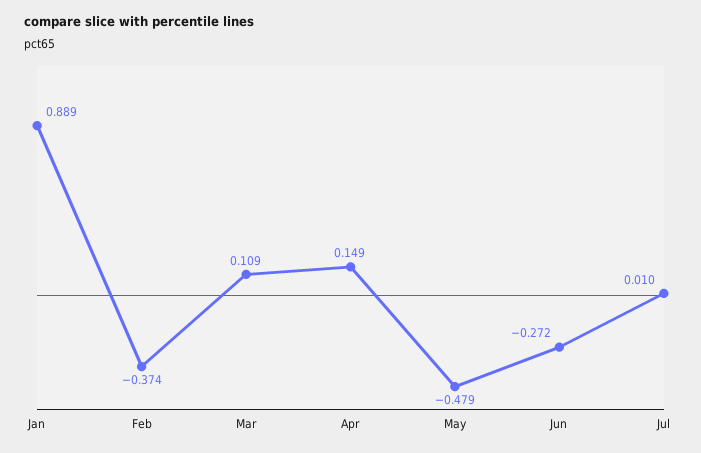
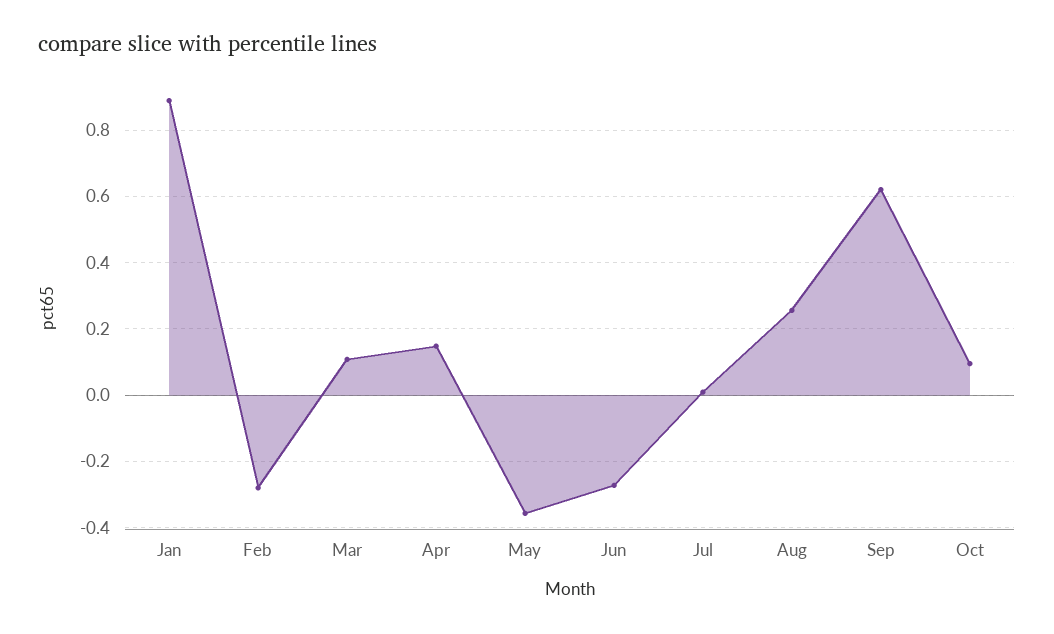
Feb: -0.374 -> -0.28
May: -0.479 -> -0.36
Aug: none -> 0.26
Sep: none -> 0.62
Oct: none -> 0.1

